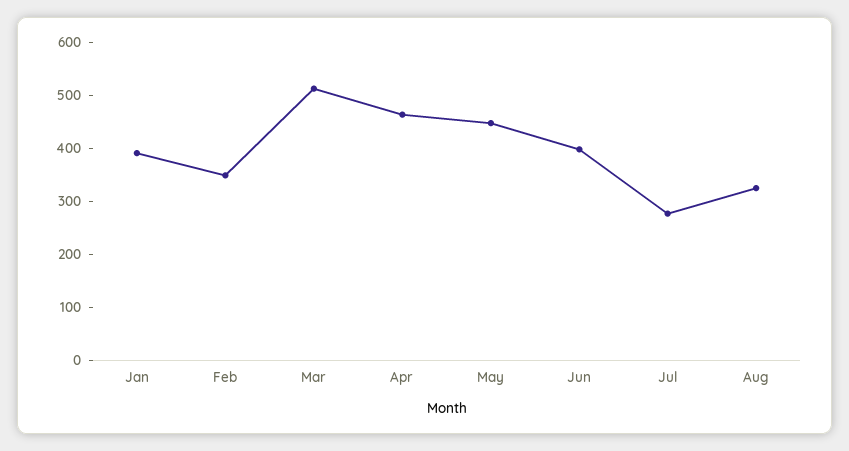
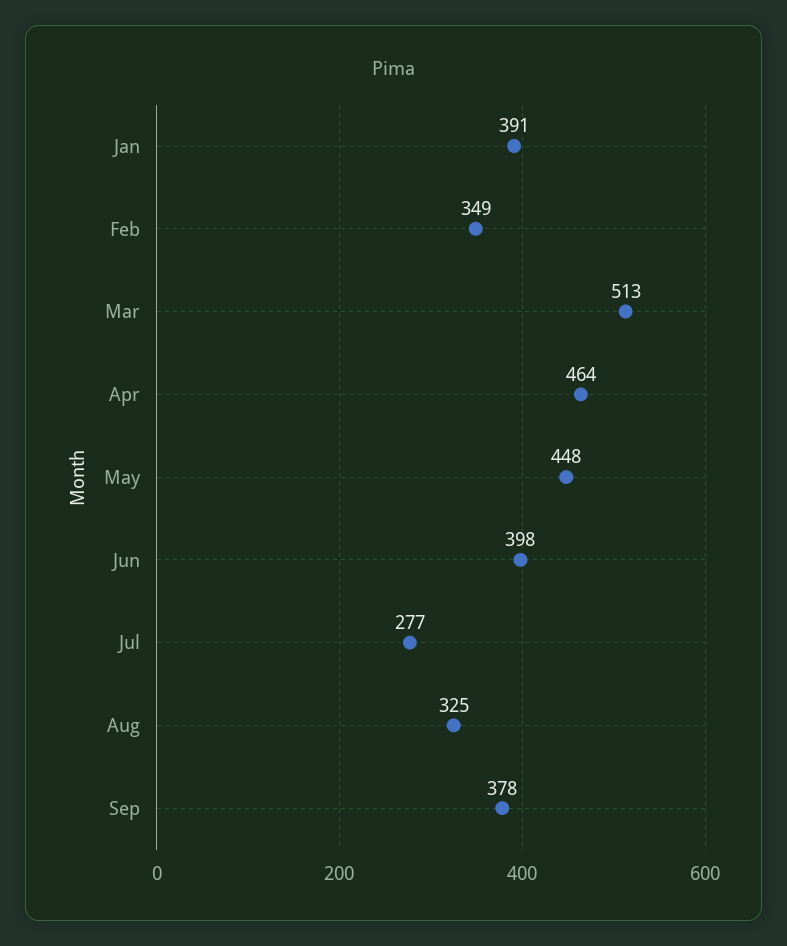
Sep: none -> 378

